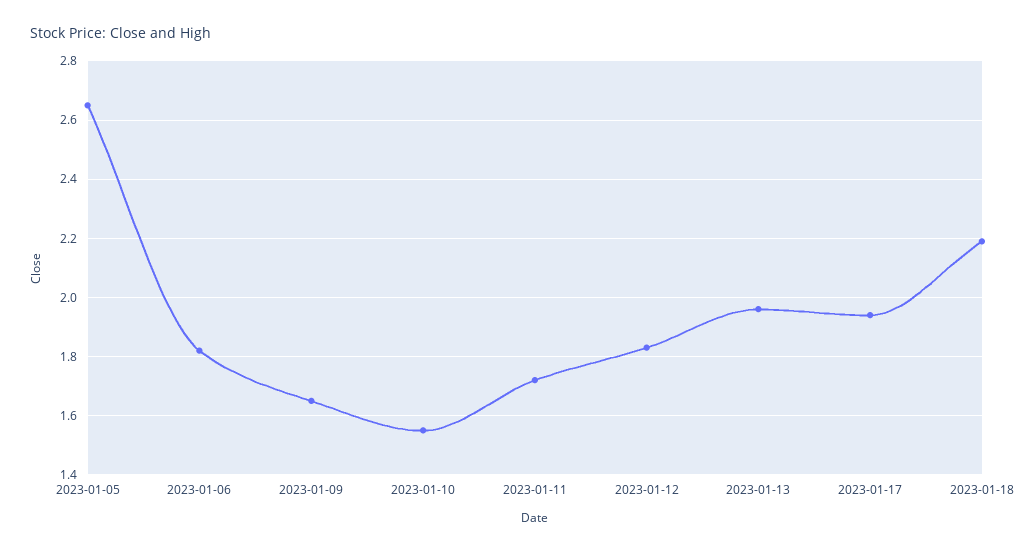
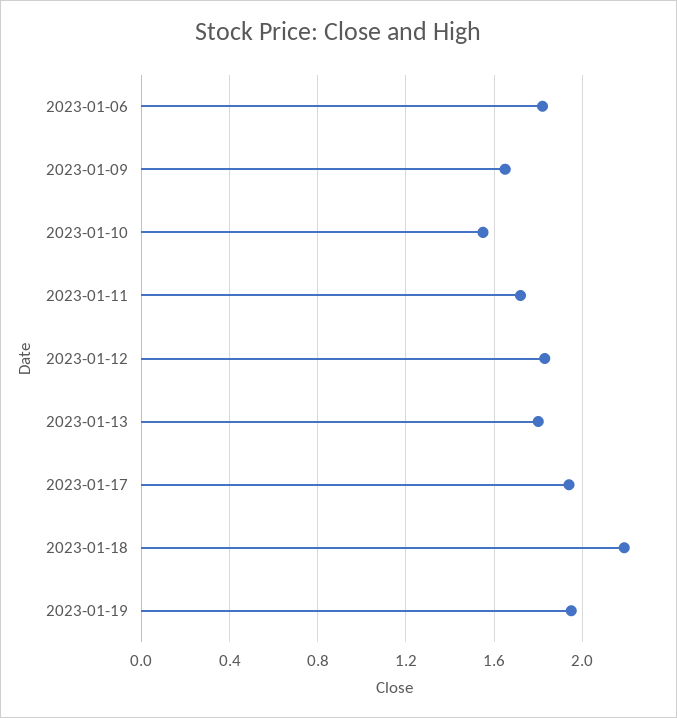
2023-01-05: 2.65 -> none
2023-01-13: 1.95 -> 1.8
2023-01-19: none -> 1.95

